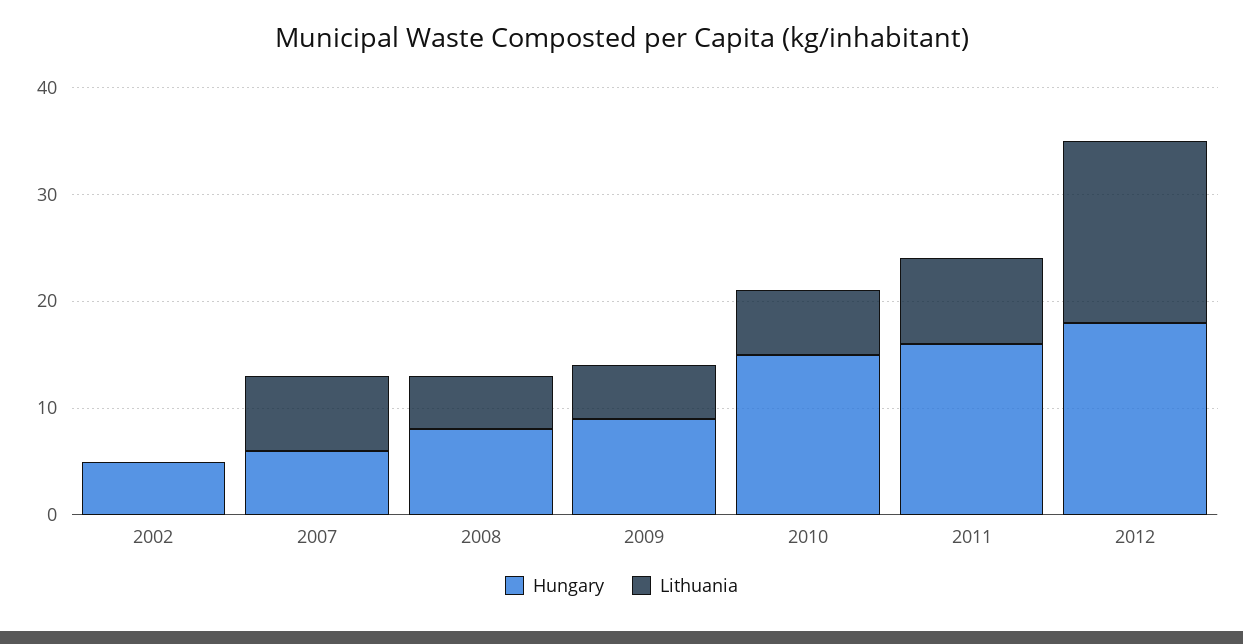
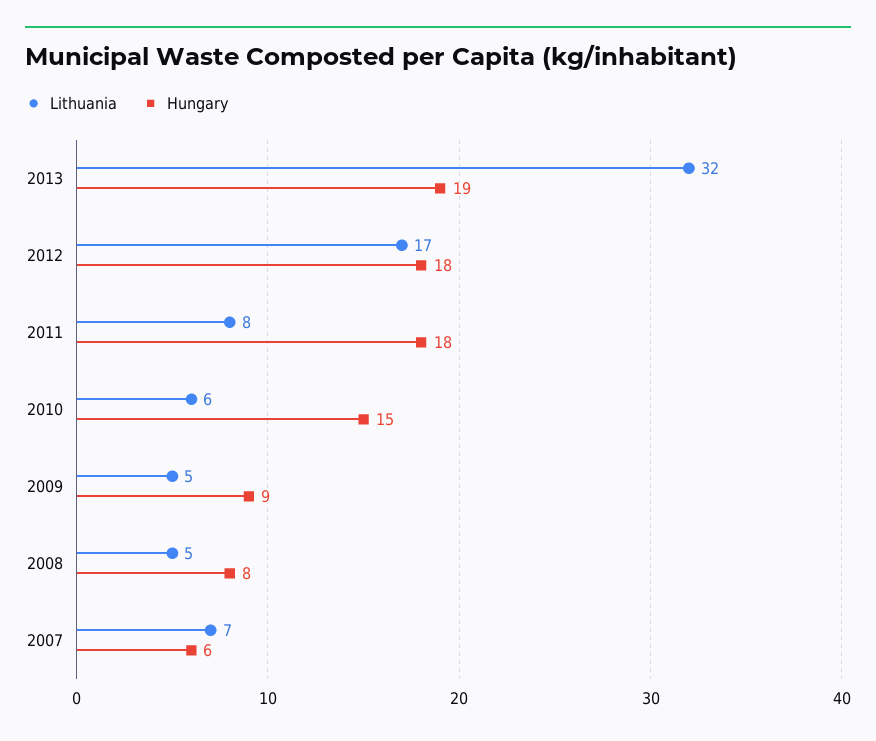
Hungary, 2002: 5 -> none
Lithuania, 2002: 0 -> none
Hungary, 2011: 16 -> 18
Lithuania, 2013: none -> 32
Hungary, 2013: none -> 19

